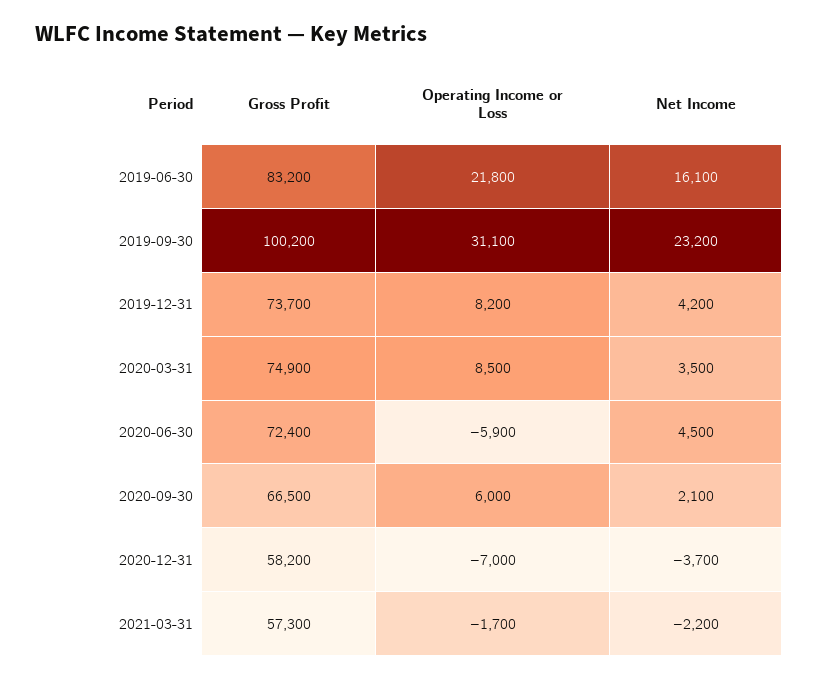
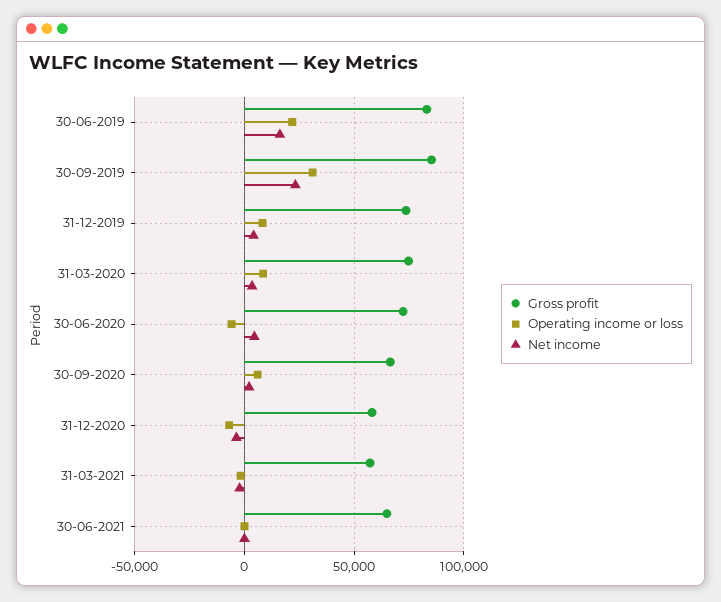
Gross Profit, 2019-09-30: 100200 -> 85000
Gross Profit, 30-06-2021: none -> 65000
Operating Income or Loss, 30-06-2021: none -> 0
Net Income, 30-06-2021: none -> 0

